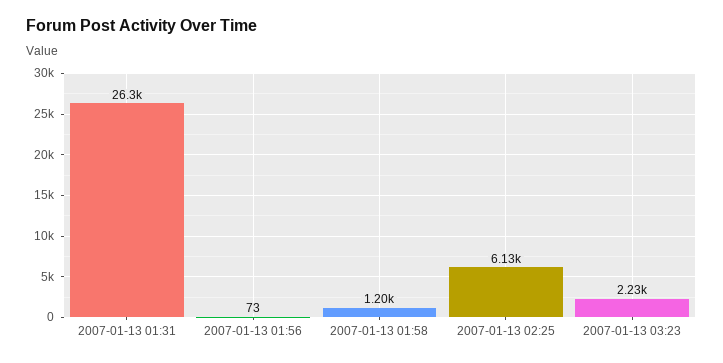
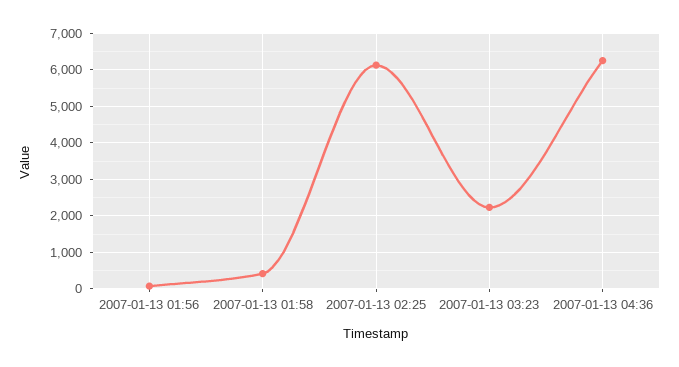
2007-01-13 01:31: 26300 -> none
2007-01-13 01:58: 1200 -> 400
2007-01-13 04:36: none -> 6200

